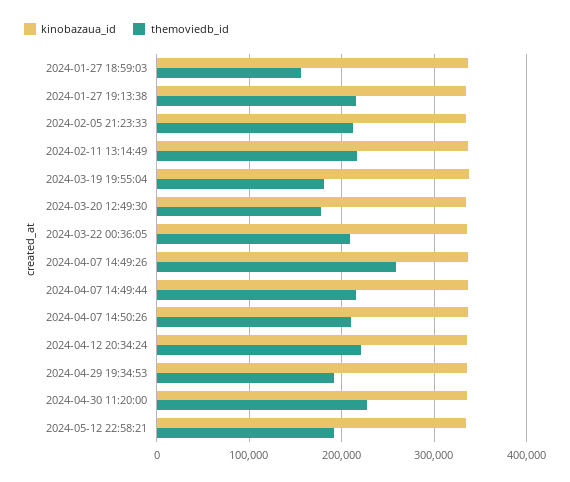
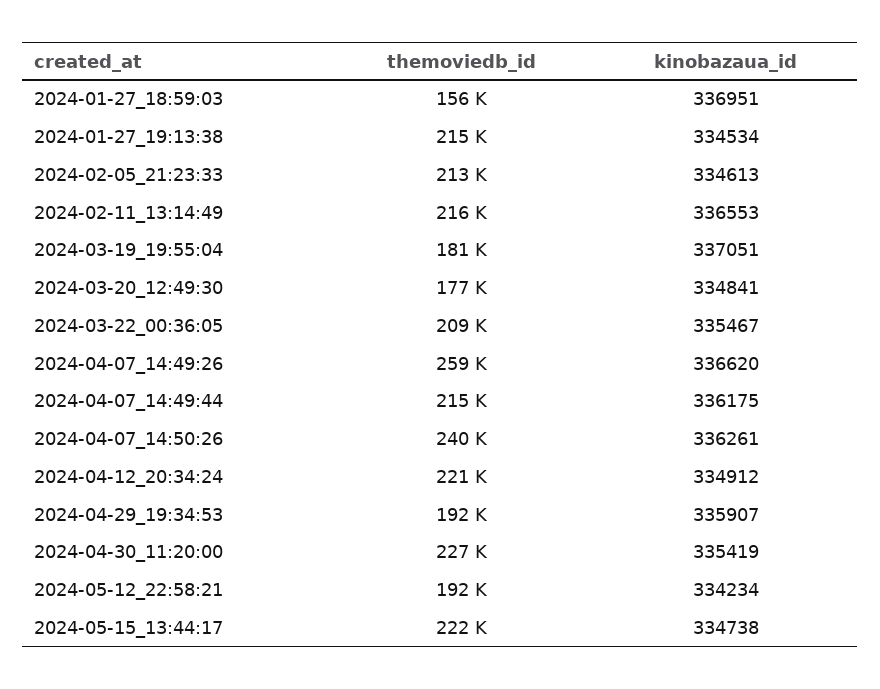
themoviedb_id, 2024-04-07 14:50:26: 210000 -> 240000
themoviedb_id, 2024-05-15_13:44:17: none -> 222000
kinobazaua_id, 2024-05-15_13:44:17: none -> 334738

